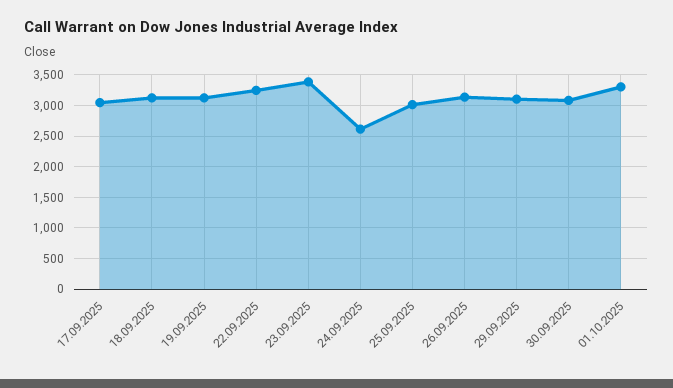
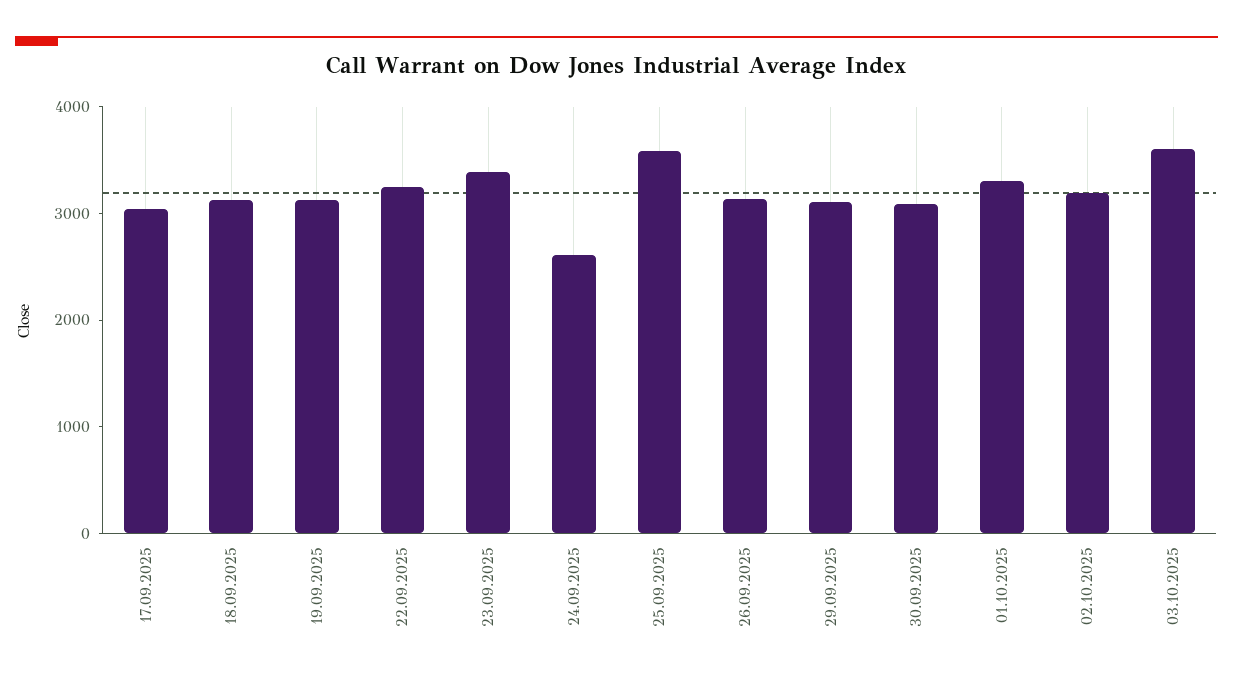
25.09.2025: 3000 -> 3600
02.10.2025: none -> 3200
03.10.2025: none -> 3600

